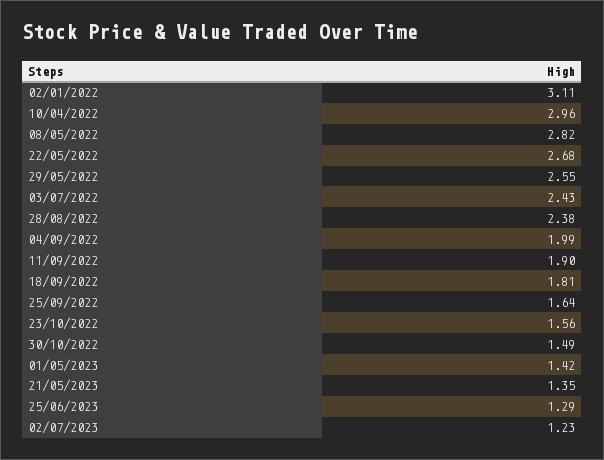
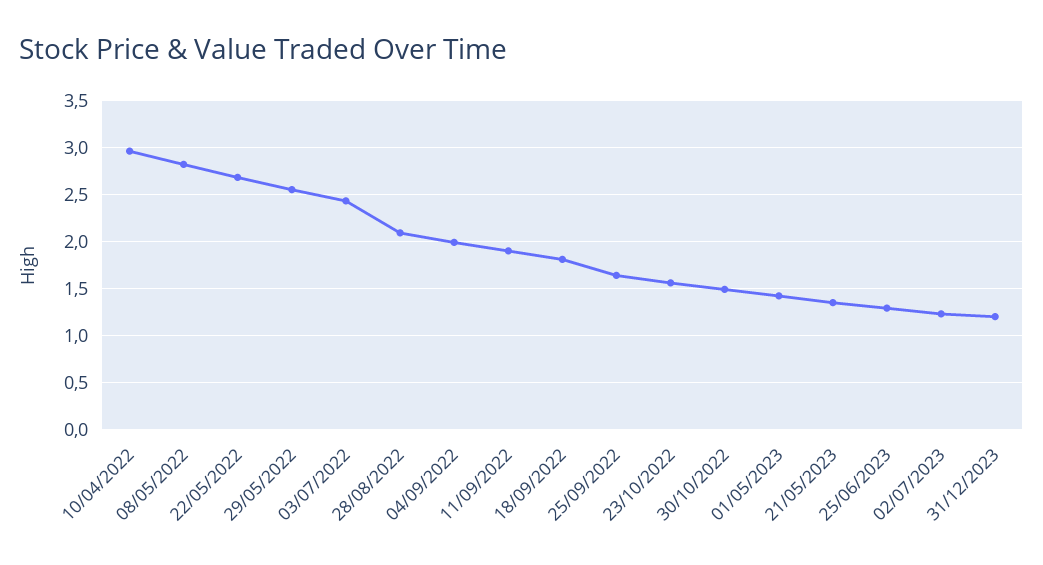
02/01/2022: 3.11 -> none
28/08/2022: 2.38 -> 2.1
31/12/2023: none -> 1.2

